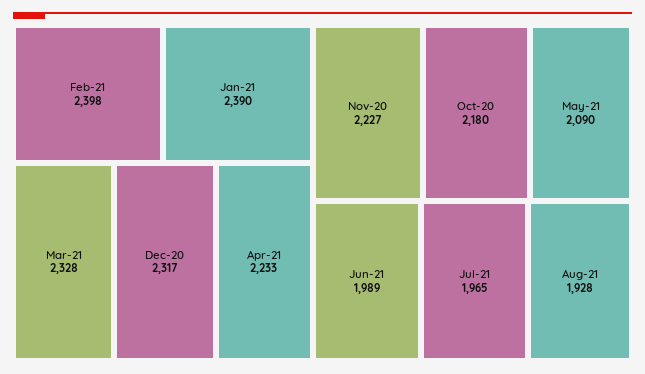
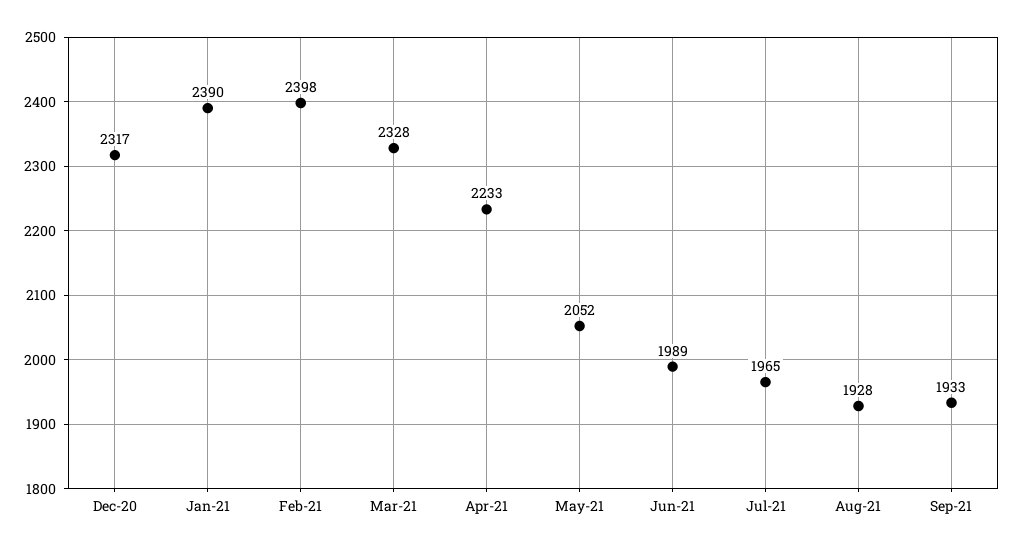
Nov-20: 2227 -> none
Oct-20: 2180 -> none
May-21: 2090 -> 2052
Sep-21: none -> 1933

